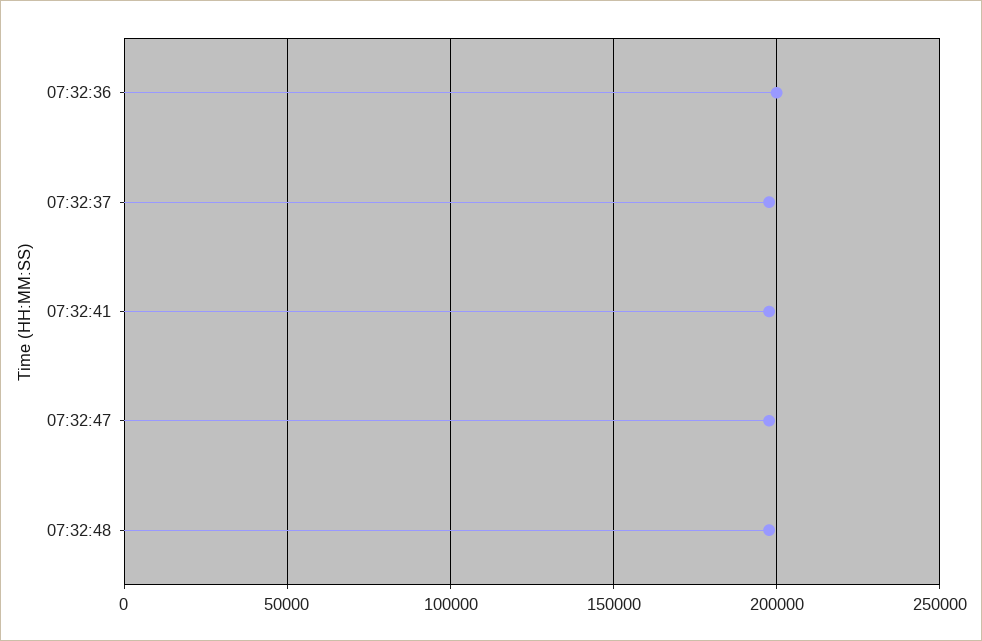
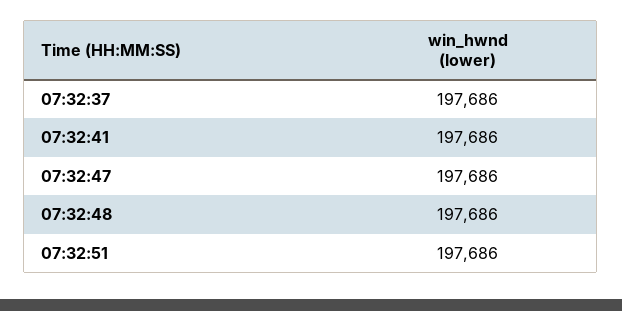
07:32:36: 200000 -> none
07:32:51: none -> 197686

